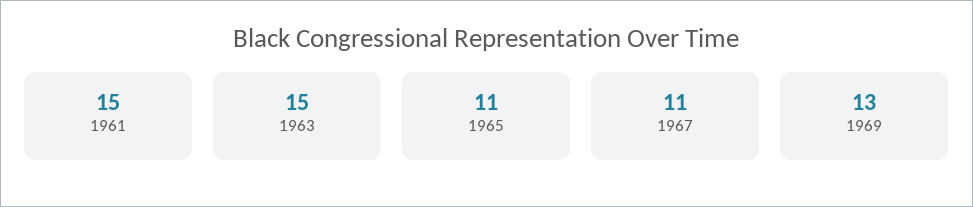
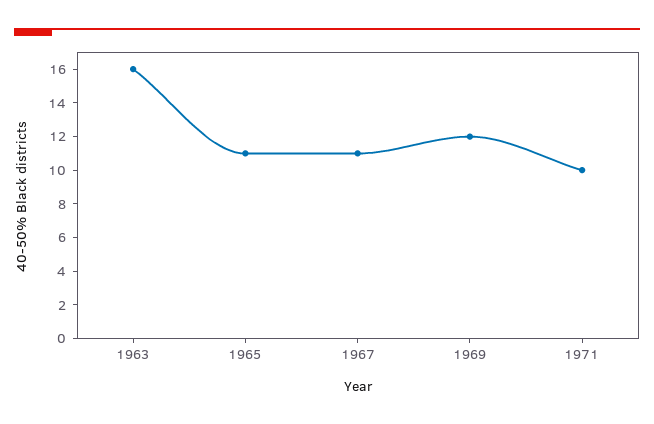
1961: 15 -> none
1963: 15 -> 16
1969: 13 -> 12
1971: none -> 10

